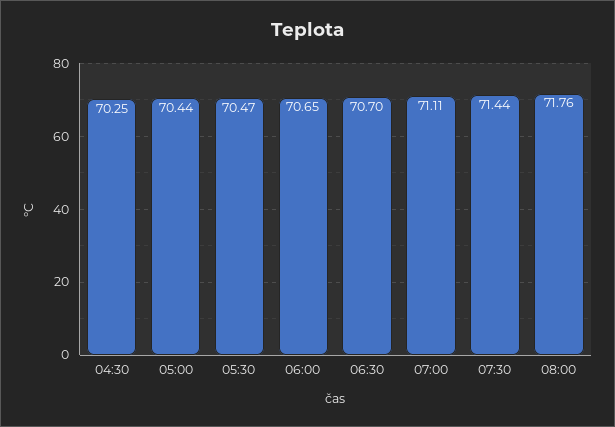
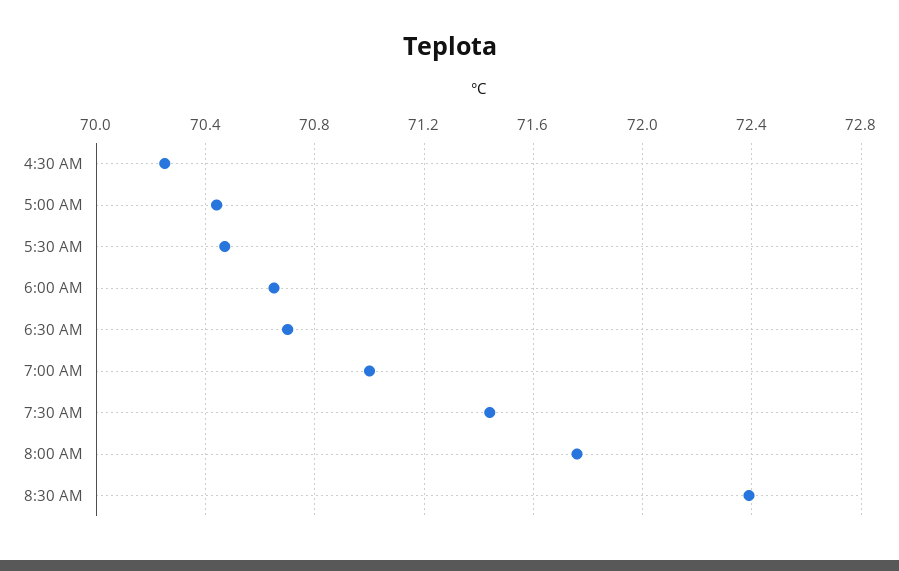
07:00: 71.11 -> 71
8:30 AM: none -> 72.4

